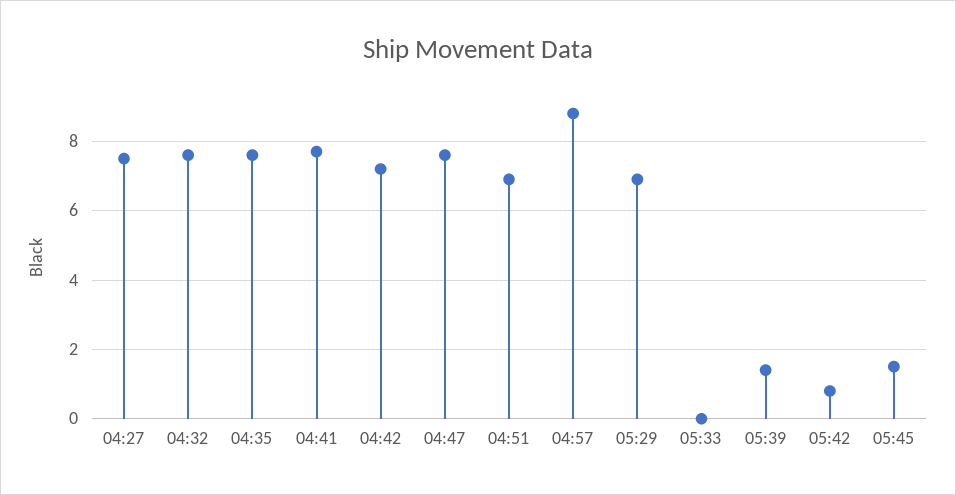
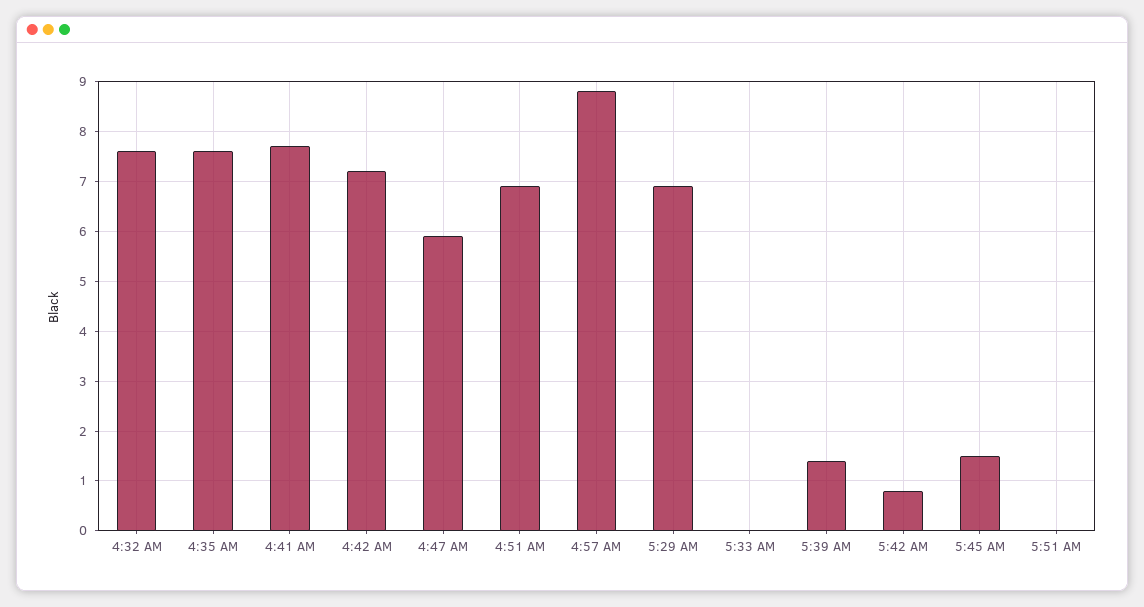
04:27: 7.5 -> none
04:47: 7.5 -> 6
5:51 AM: none -> 0

